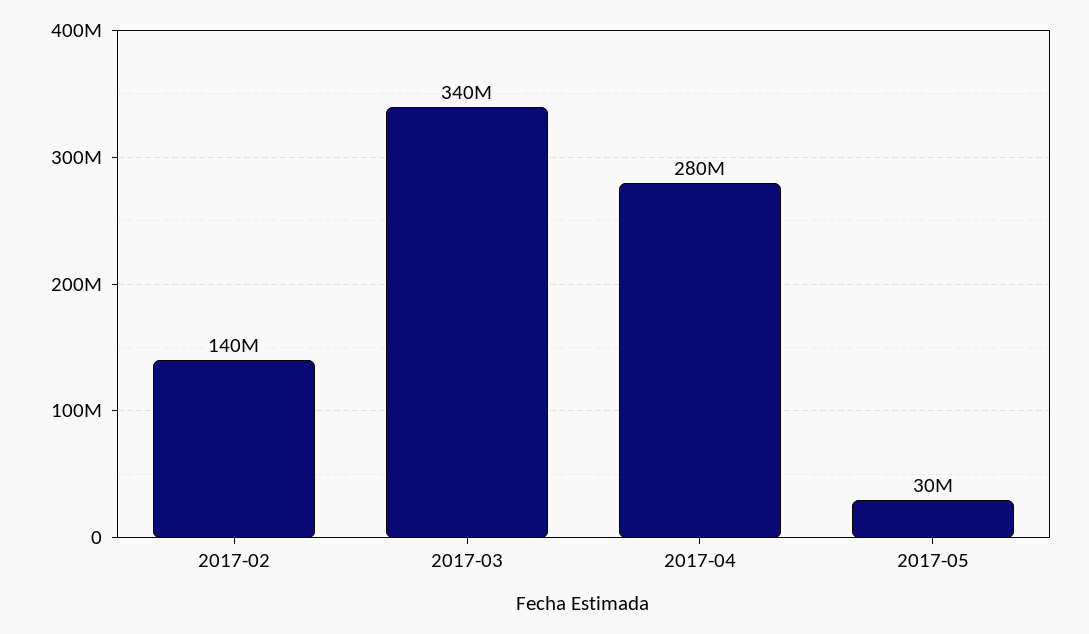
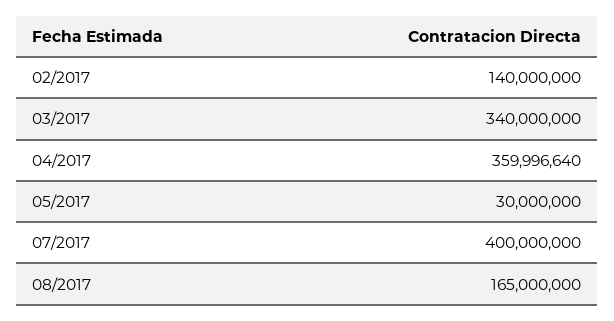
2017-04: 280000000 -> 359996640
07/2017: none -> 400000000
08/2017: none -> 165000000

